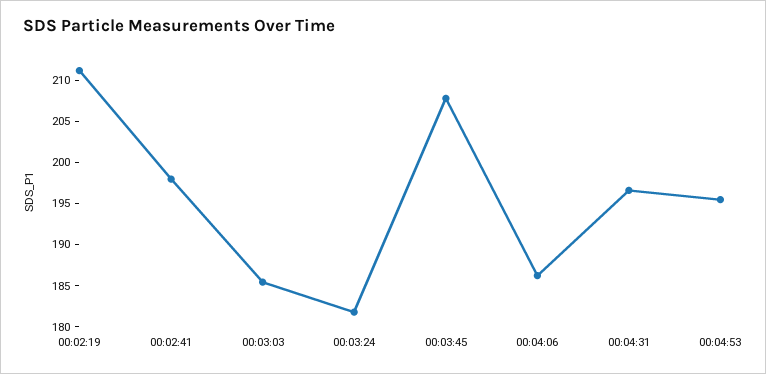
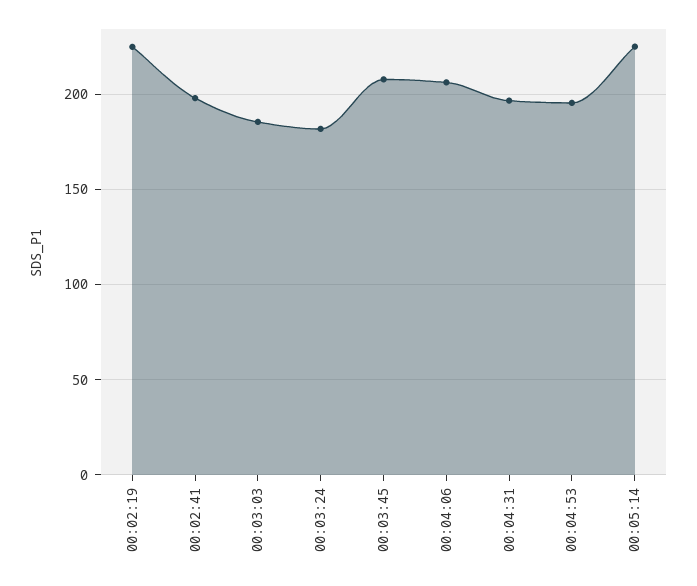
00:02:19: 211 -> 225
00:04:06: 186 -> 205
00:05:14: none -> 225

